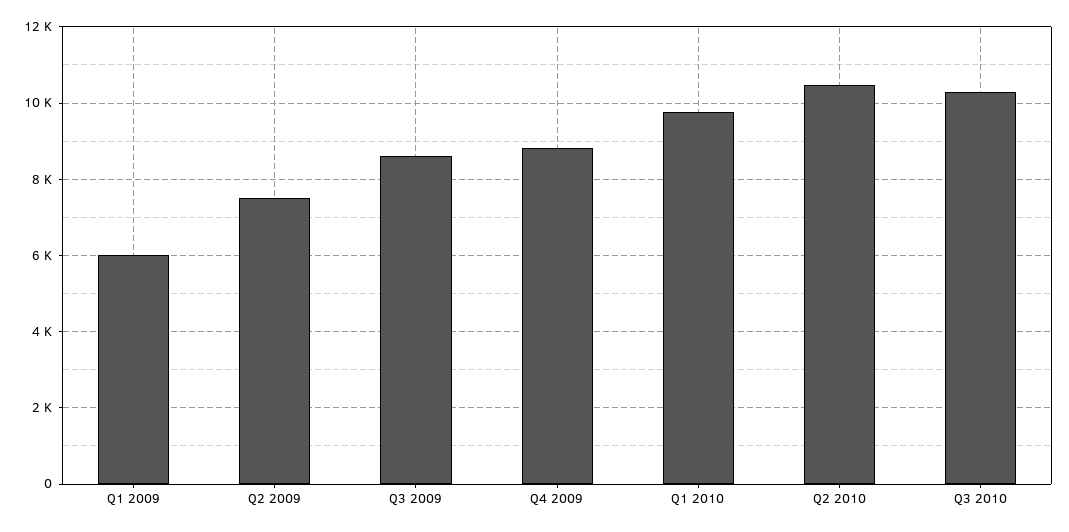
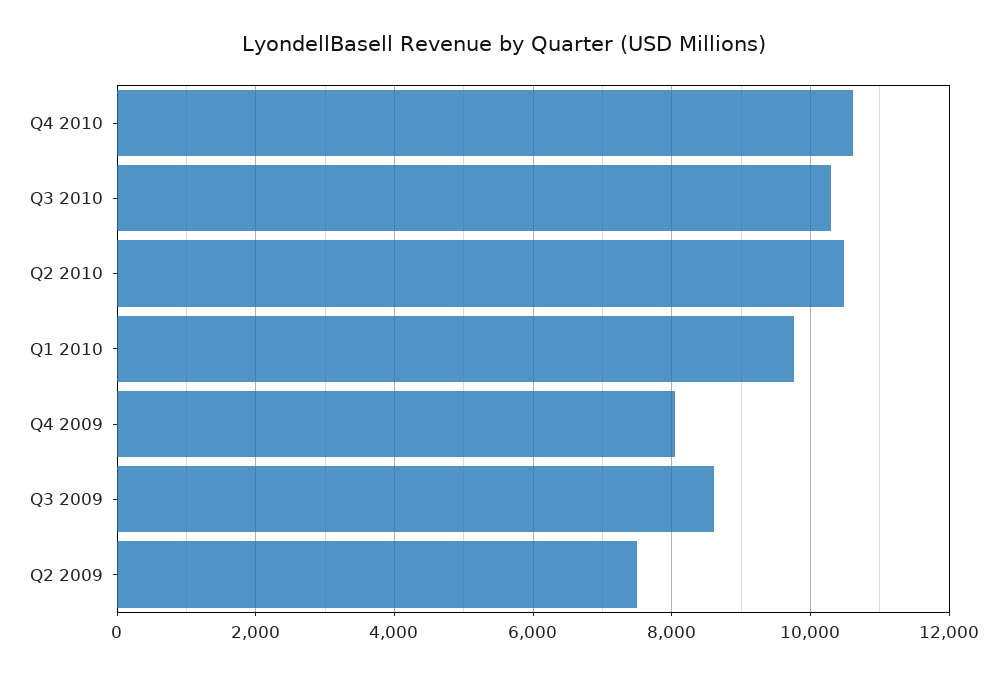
Q1 2009: 6000 -> none
Q4 2009: 8800 -> 8000
Q4 2010: none -> 10600

